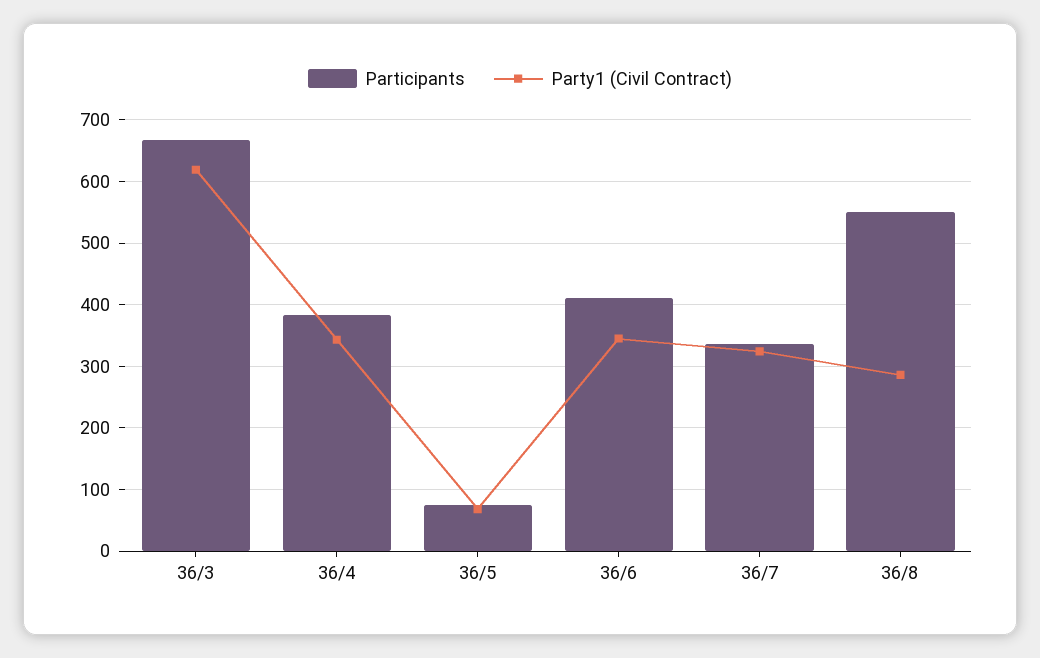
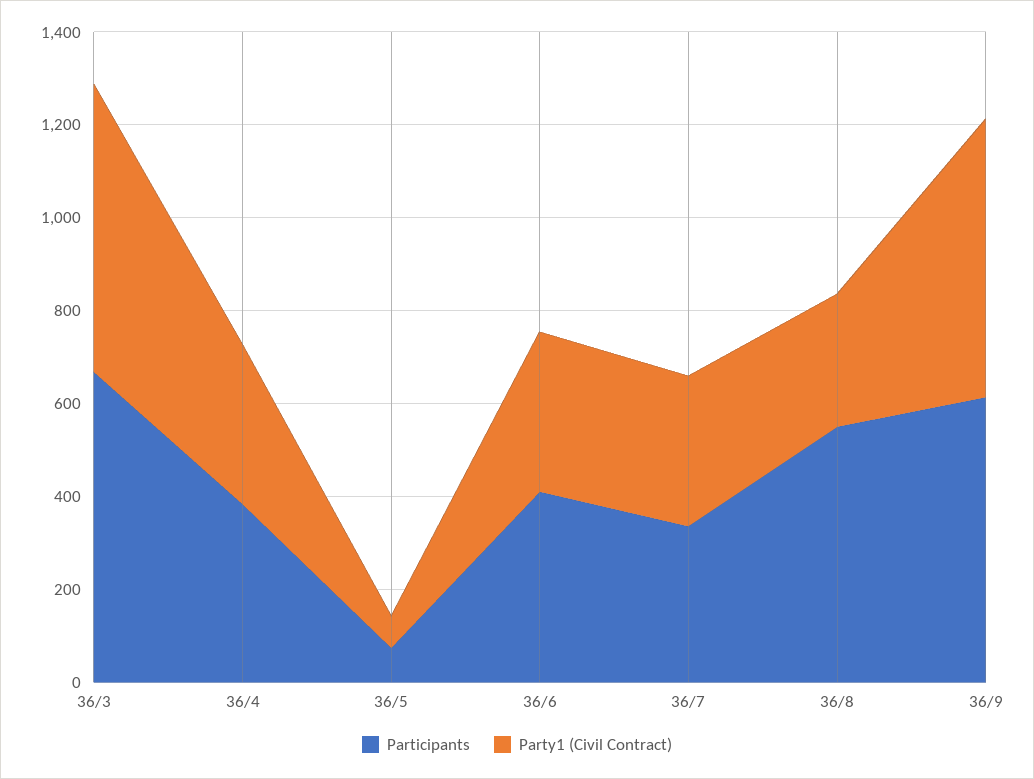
Participants, 36/9: none -> 600
Party1 (Civil Contract), 36/9: none -> 600

